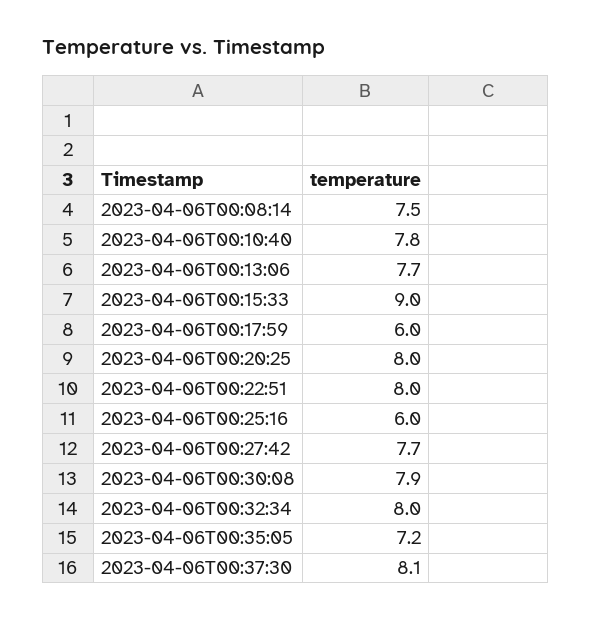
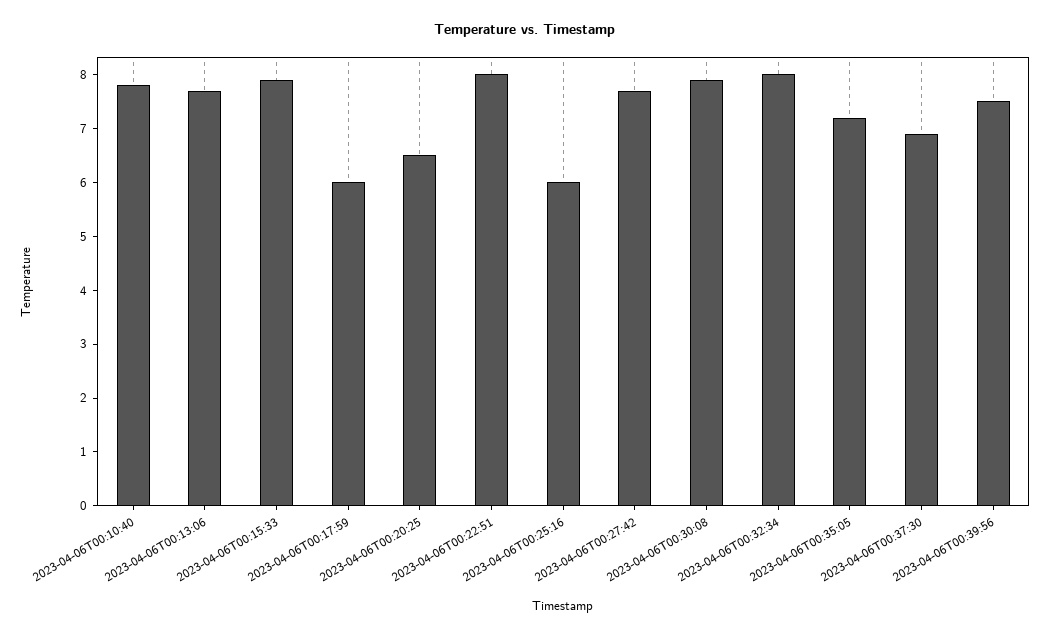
2023-04-06T00:08:14: 7.5 -> none
2023-04-06T00:15:33: 9 -> 8
2023-04-06T00:20:25: 8 -> 6.5
2023-04-06T00:37:30: 8.1 -> 7
2023-04-06T00:39:56: none -> 7.5

